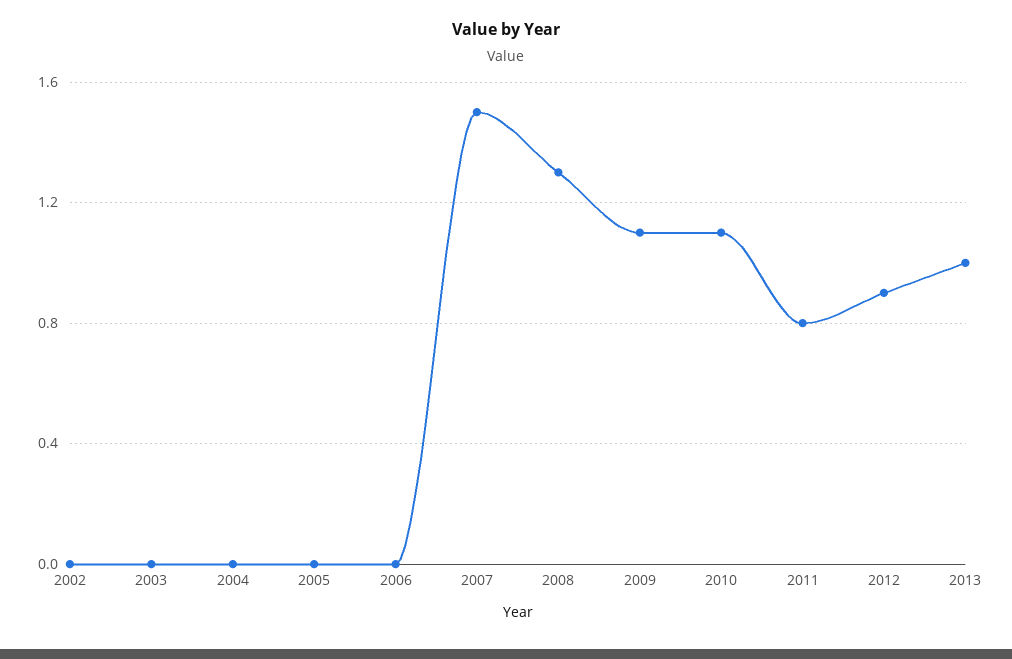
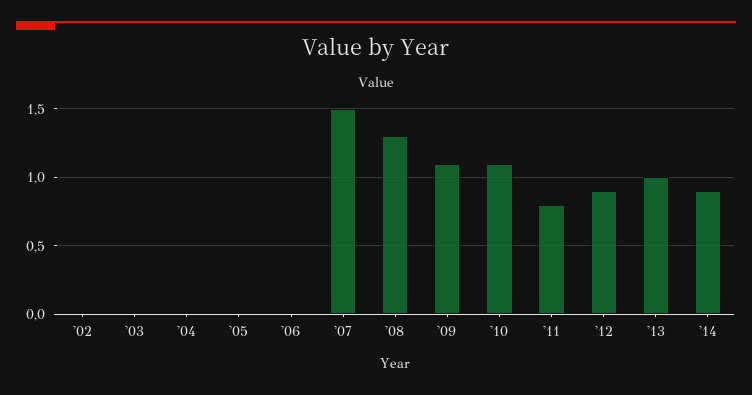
'14: none -> 0.9

